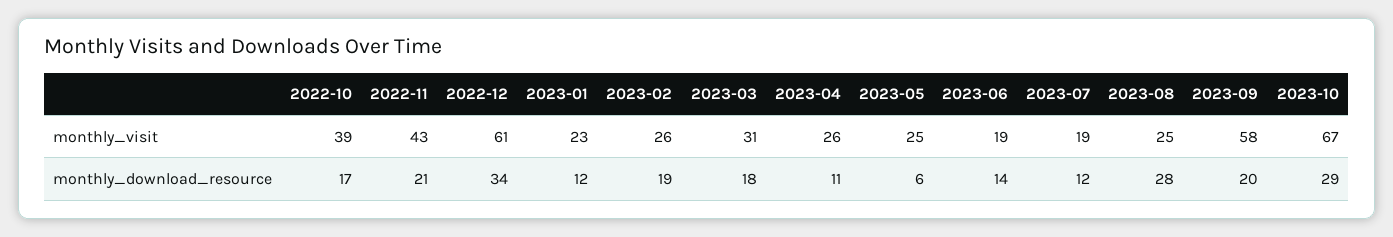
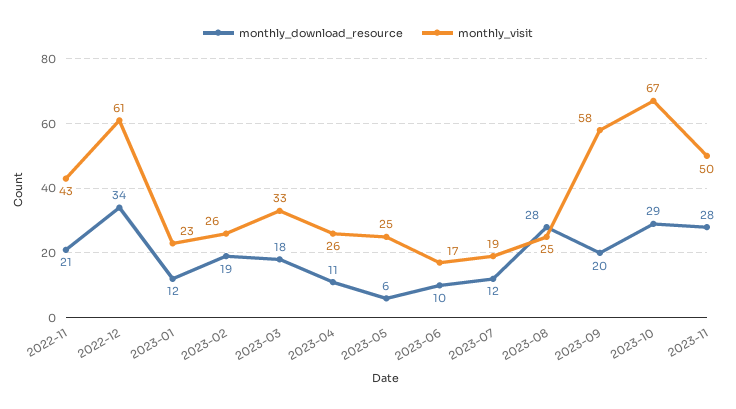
monthly_visit, 2022-10: 39 -> none
monthly_visit, 2023-03: 31 -> 33
monthly_visit, 2023-06: 19 -> 17
monthly_download_resource, 2022-10: 17 -> none
monthly_download_resource, 2023-06: 14 -> 10
monthly_download_resource, 2023-11: none -> 28
monthly_visit, 2023-11: none -> 50

